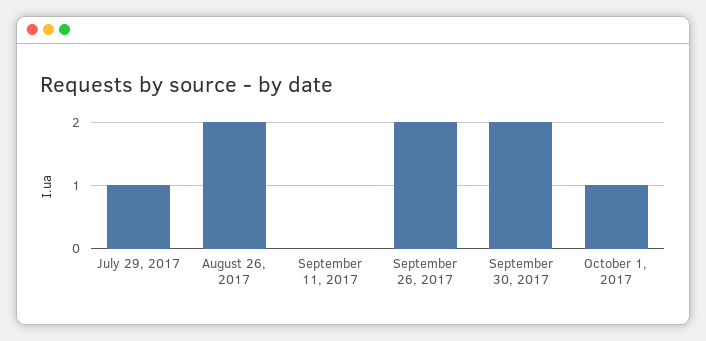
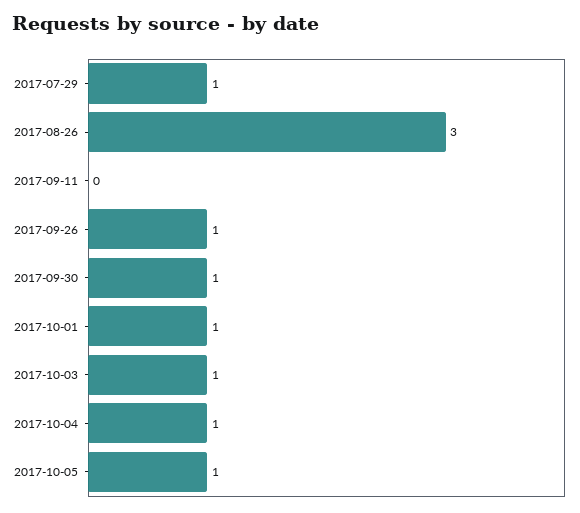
August 26, 2017: 2 -> 3
September 26, 2017: 2 -> 1
September 30, 2017: 2 -> 1
2017-10-03: none -> 1
2017-10-04: none -> 1
2017-10-05: none -> 1

